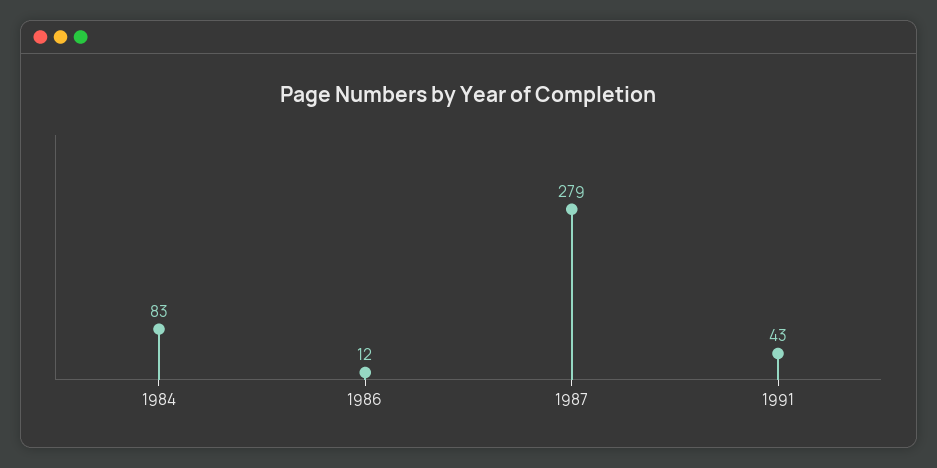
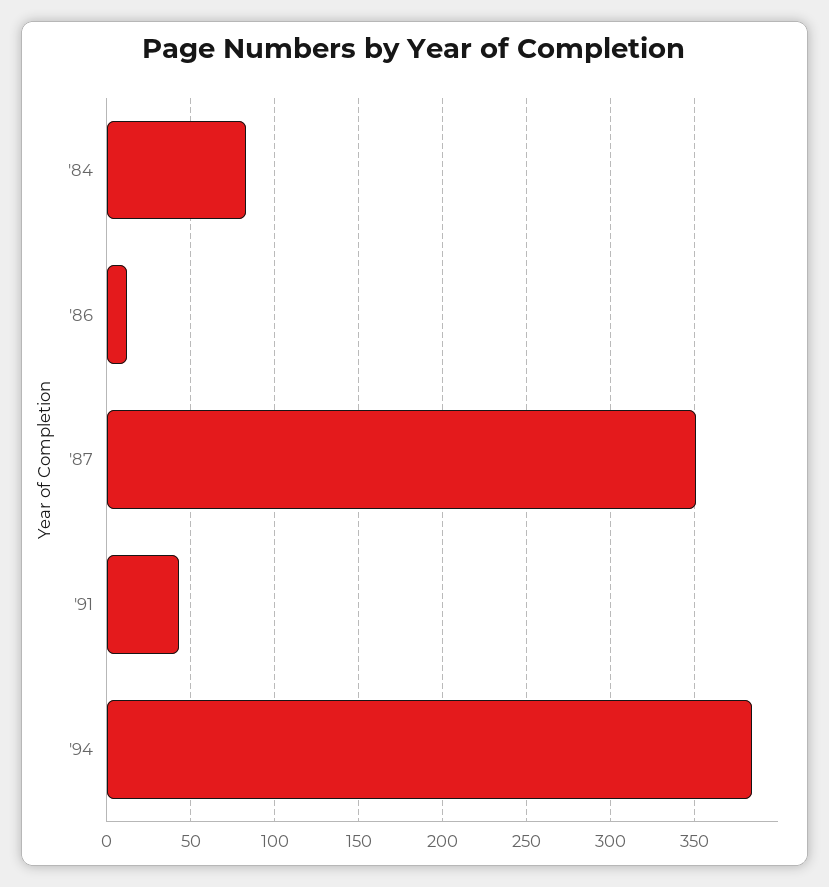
1987: 279 -> 350
'94: none -> 385

